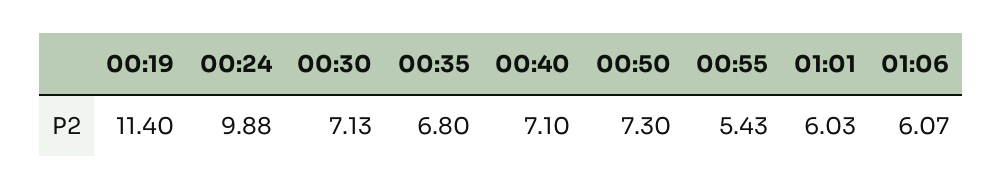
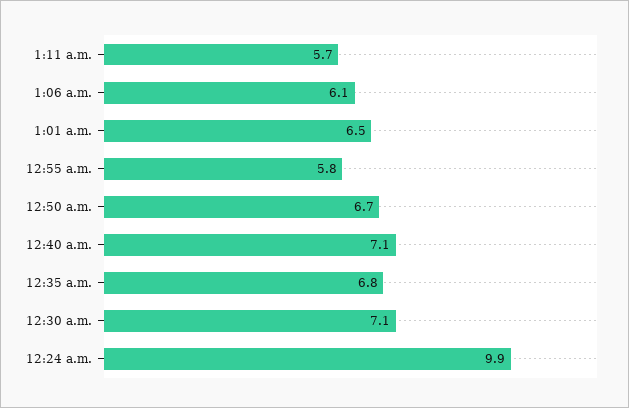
00:19: 11.4 -> none
00:50: 7.3 -> 6.7
00:55: 5.43 -> 5.8
01:01: 6.03 -> 6.5
1:11 a.m.: none -> 5.7

